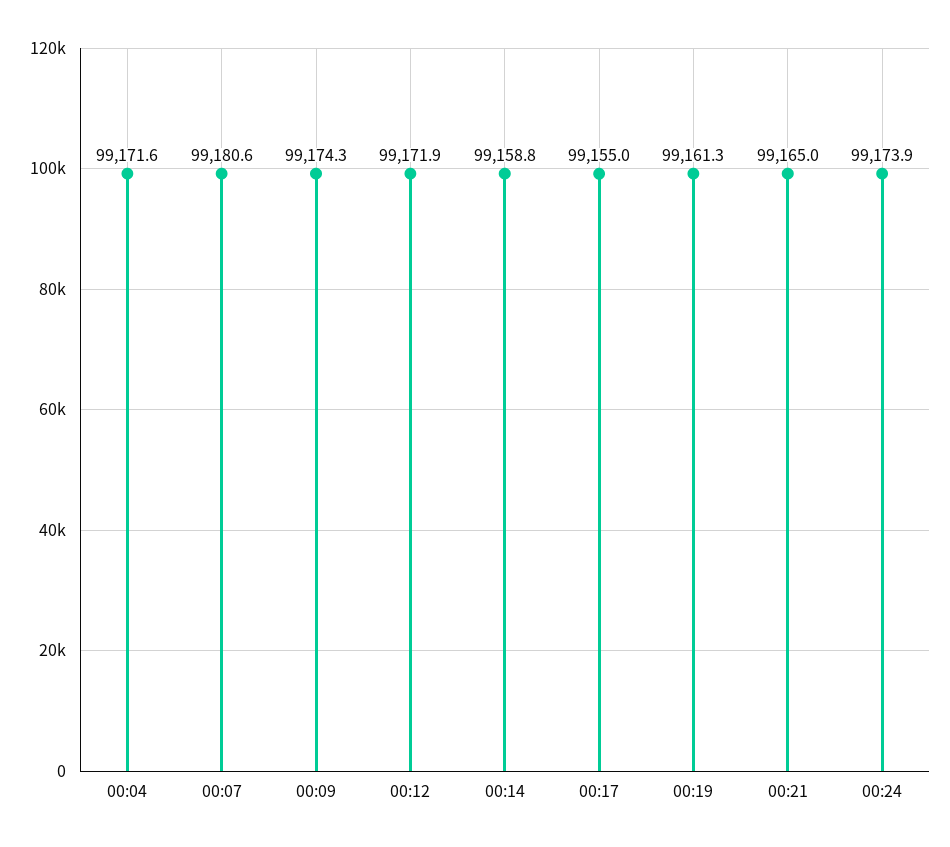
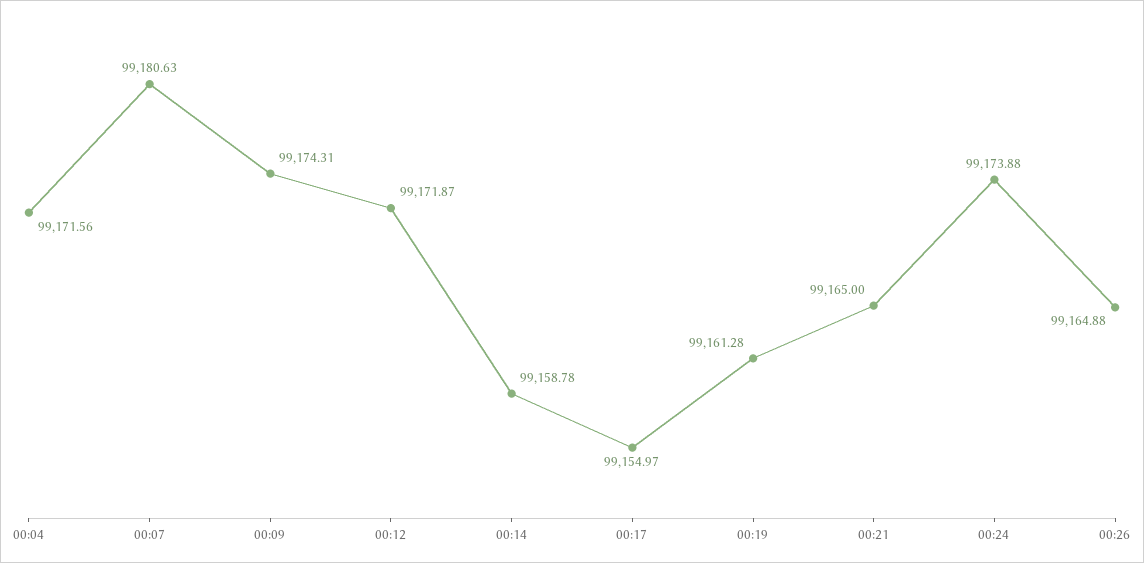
00:26: none -> 99164.88

